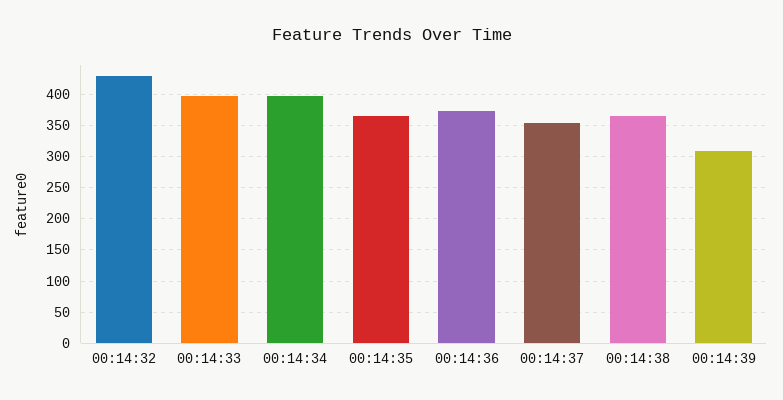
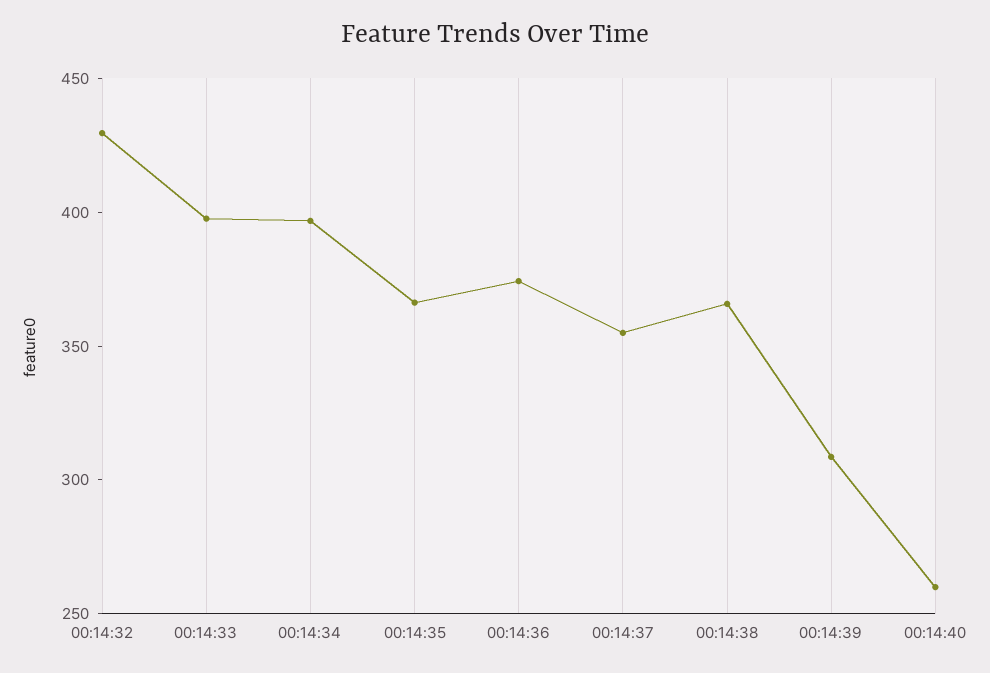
00:14:40: none -> 260

